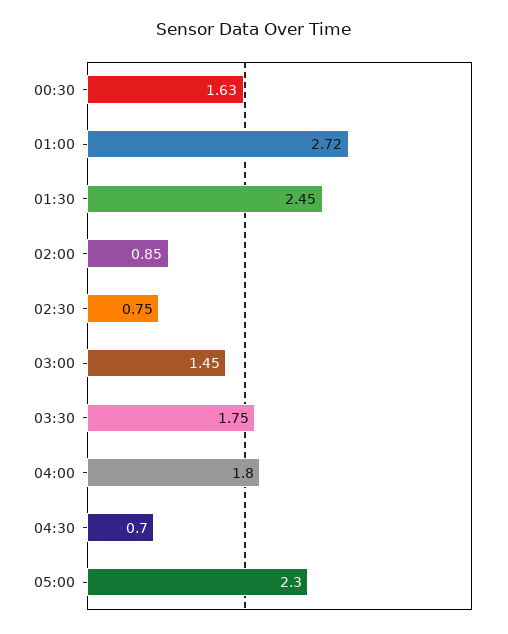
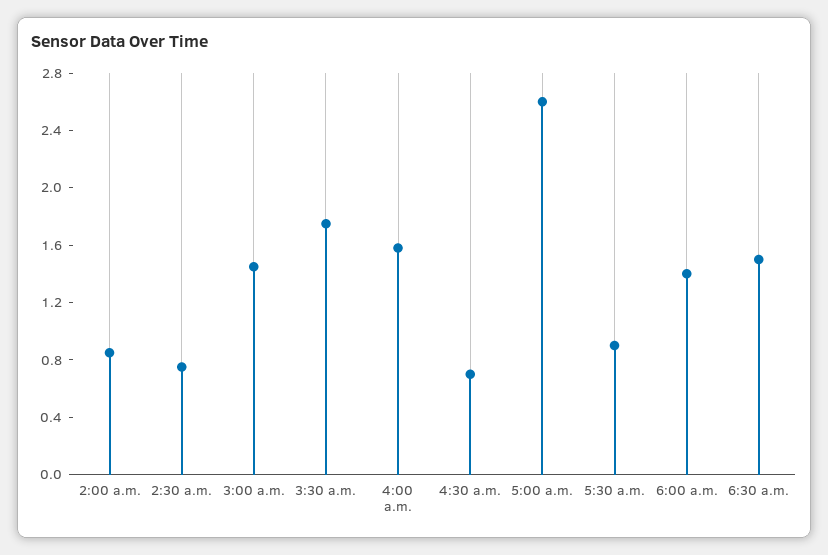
00:30: 1.63 -> none
01:00: 2.72 -> none
01:30: 2.45 -> none
04:00: 1.8 -> 1.6
05:00: 2.3 -> 2.6
5:30 a.m.: none -> 0.9
6:00 a.m.: none -> 1.4
6:30 a.m.: none -> 1.5

